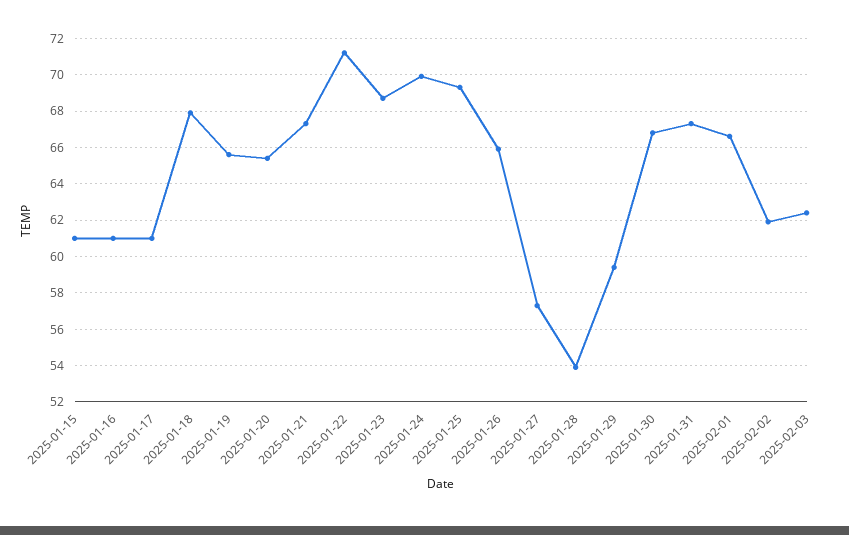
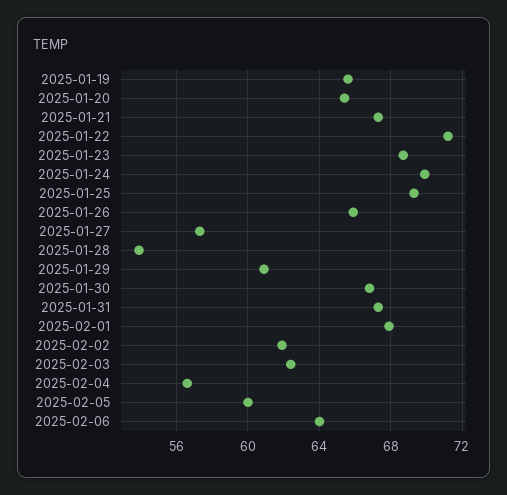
2025-01-15: 61 -> none
2025-01-16: 61 -> none
2025-01-17: 61 -> none
2025-01-18: 68 -> none
2025-01-29: 59.5 -> 61
2025-02-01: 66.5 -> 68
2025-02-04: none -> 56.5
2025-02-05: none -> 60
2025-02-06: none -> 64

